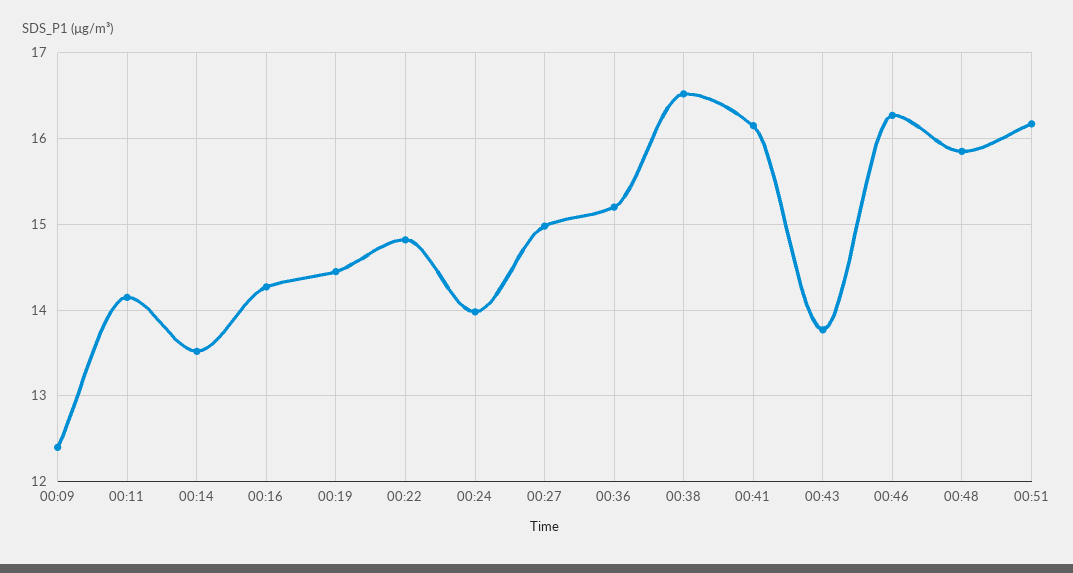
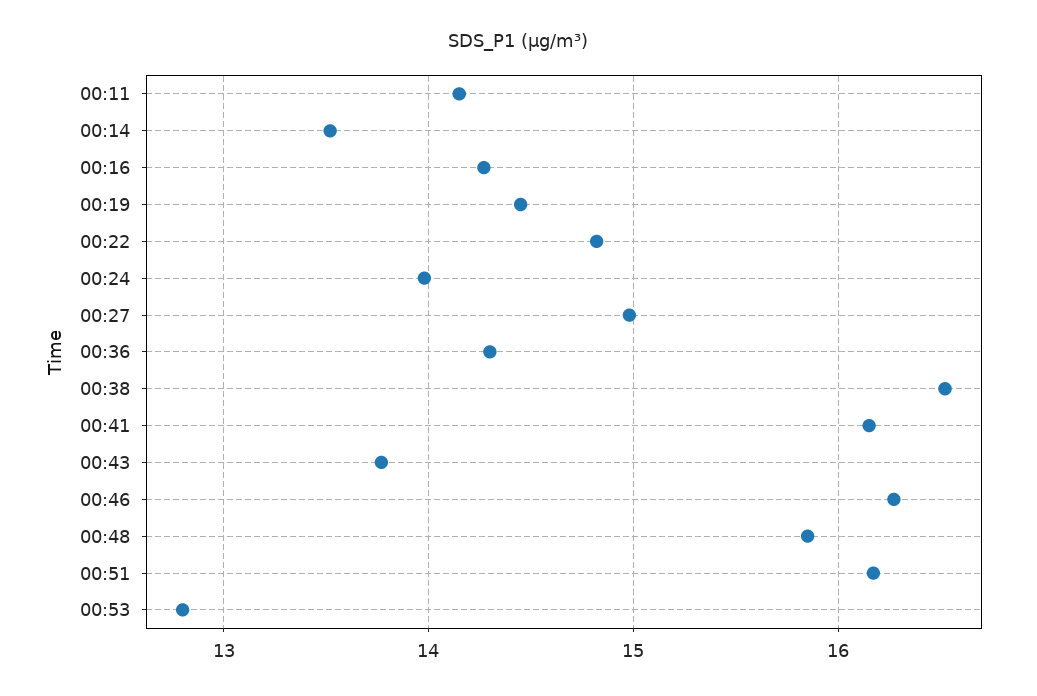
00:09: 12.4 -> none
00:36: 15.2 -> 14.3
00:53: none -> 12.8

